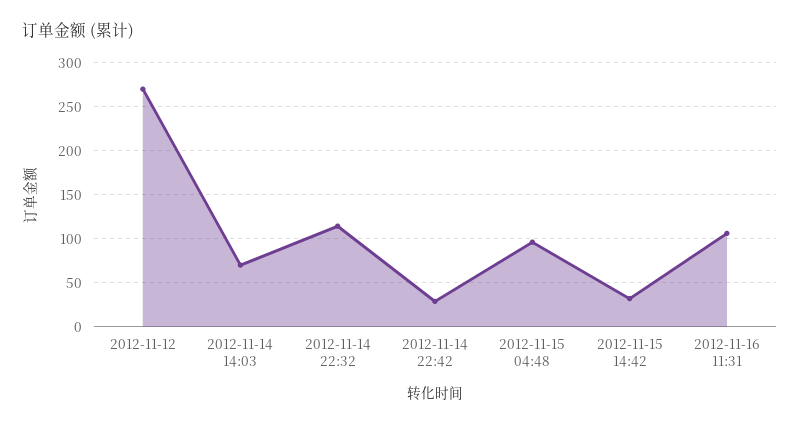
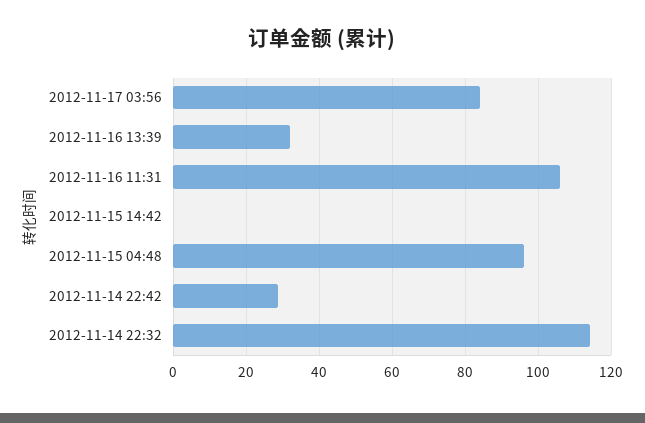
2012-11-12: 270 -> none
2012-11-14 14:03: 70 -> none
2012-11-15 14:42: 30 -> 0
2012-11-17 03:56: none -> 84
2012-11-16 13:39: none -> 32

